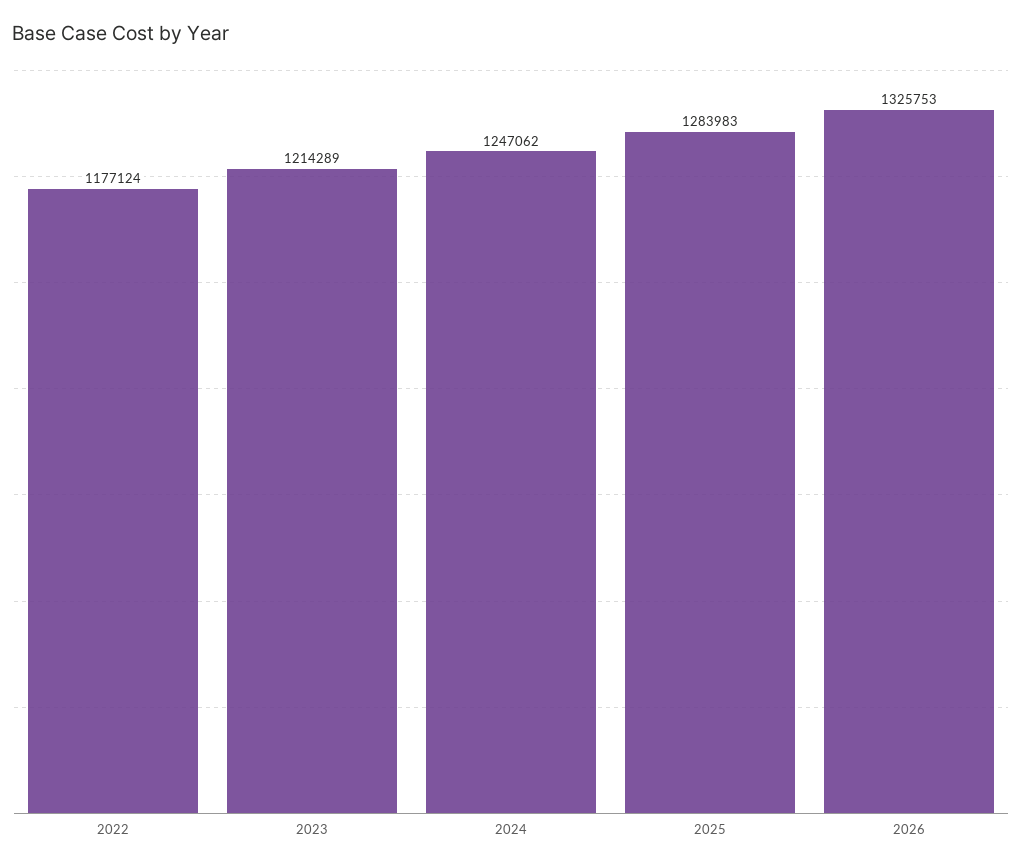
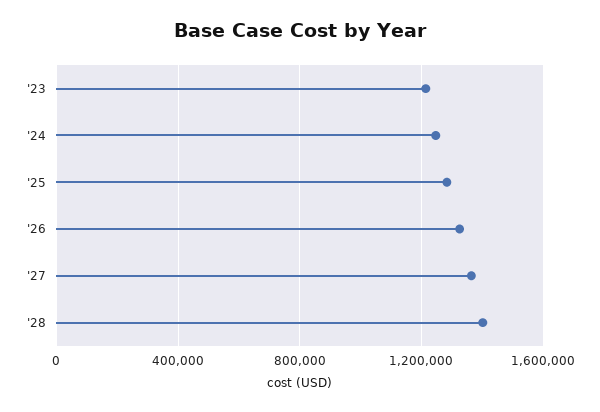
2022: 1177124 -> none
'27: none -> 1350000
'28: none -> 1400000

